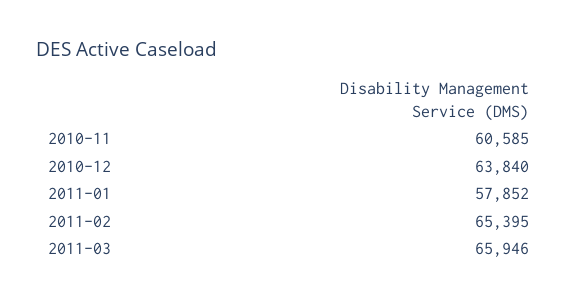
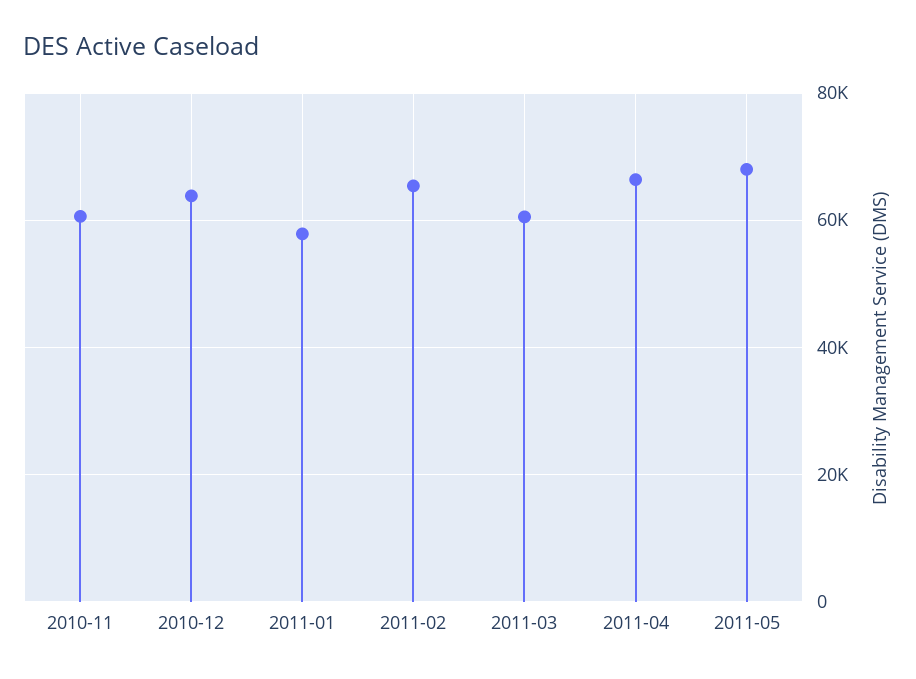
2011-03: 65946 -> 60000
2011-04: none -> 66000
2011-05: none -> 68000

